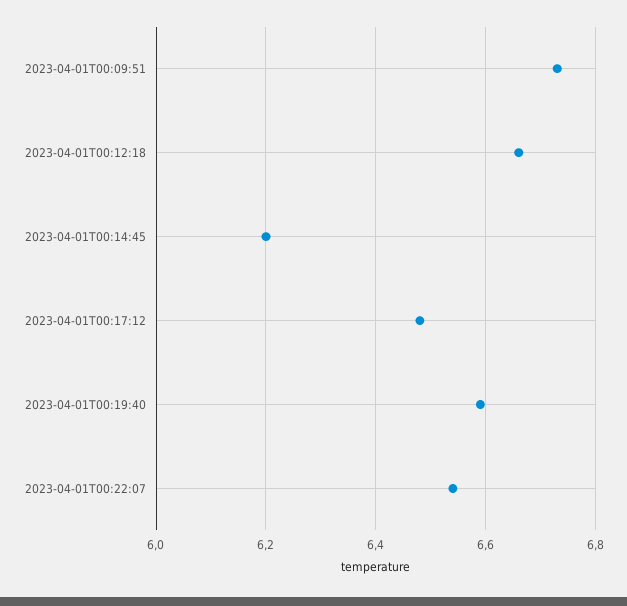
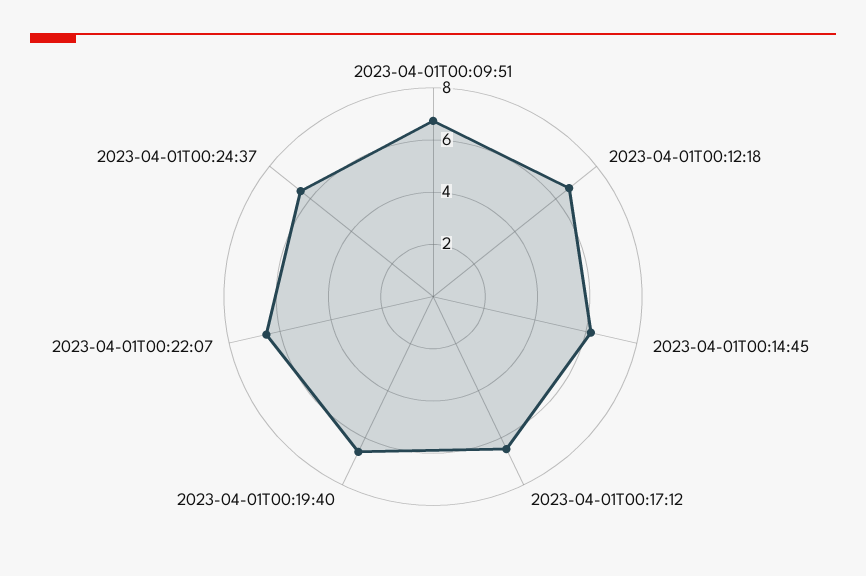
2023-04-01T00:24:37: none -> 6.5

